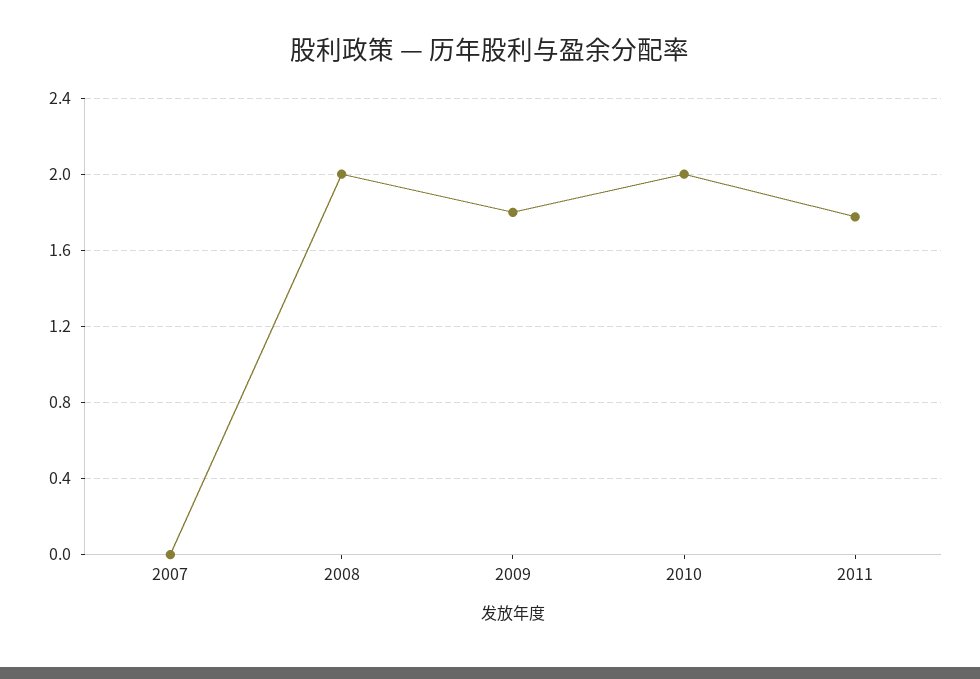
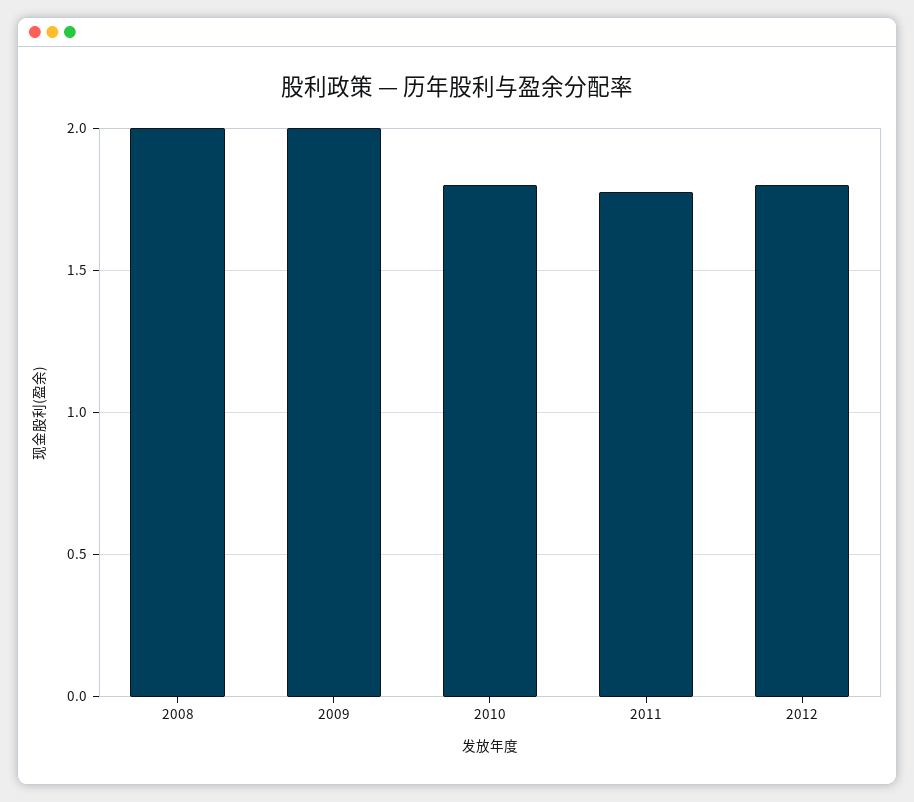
2007: 0 -> none
2009: 1.8 -> 2
2010: 2 -> 1.8
2012: none -> 1.8

